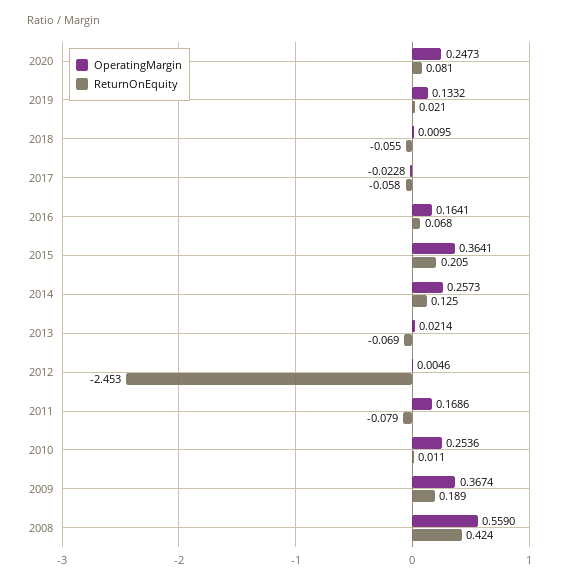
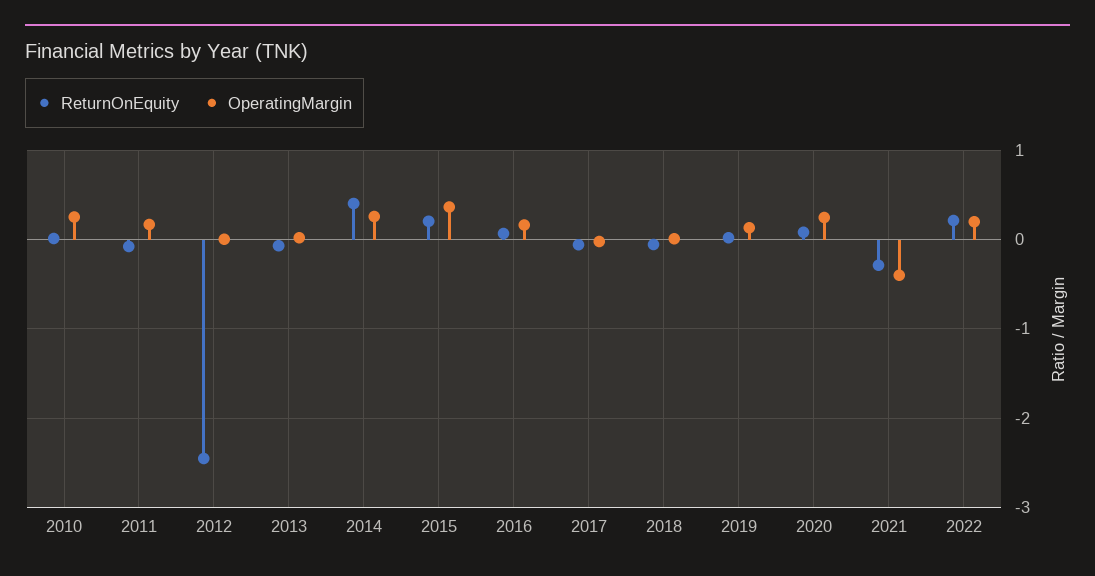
ReturnOnEquity, 2014: 0.125 -> 0.4
OperatingMargin, 2009: 0.3674 -> none
ReturnOnEquity, 2009: 0.189 -> none
OperatingMargin, 2008: 0.559 -> none
ReturnOnEquity, 2008: 0.424 -> none
ReturnOnEquity, 2021: none -> -0.3
OperatingMargin, 2021: none -> -0.4
ReturnOnEquity, 2022: none -> 0.2
OperatingMargin, 2022: none -> 0.2

